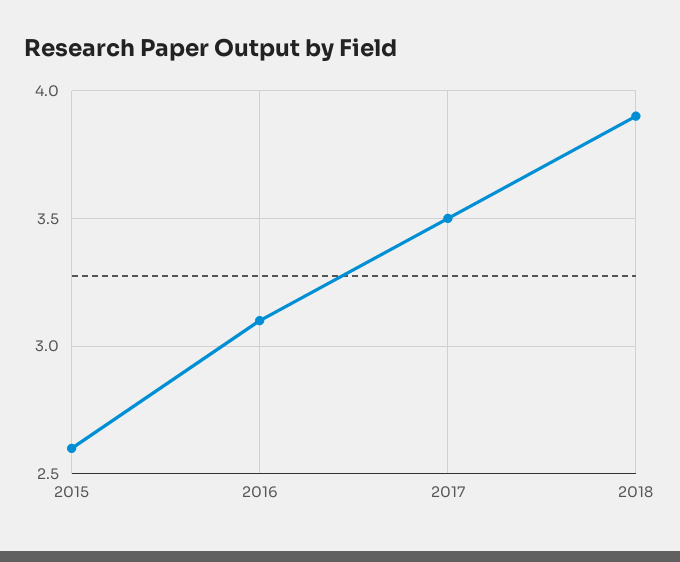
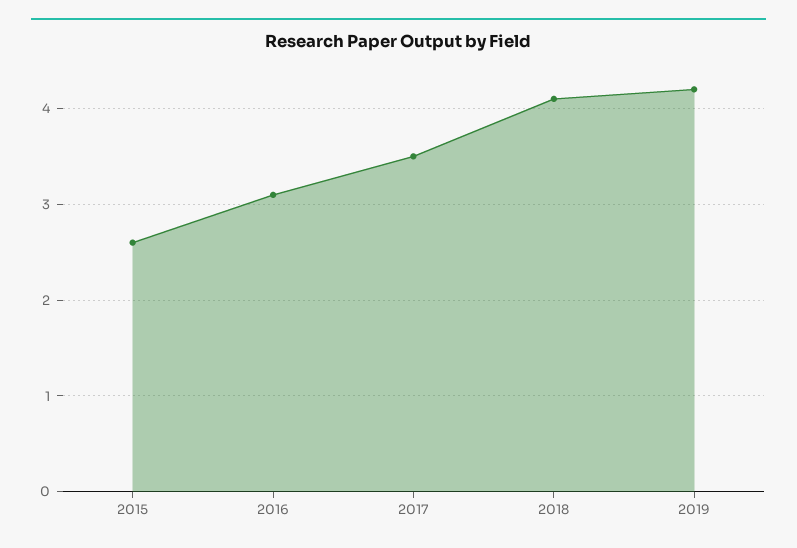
2018: 3.9 -> 4.1
2019: none -> 4.2

